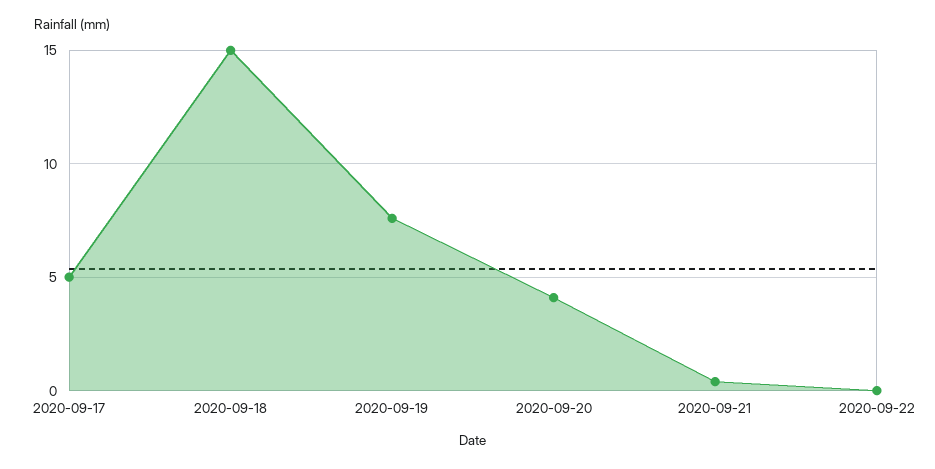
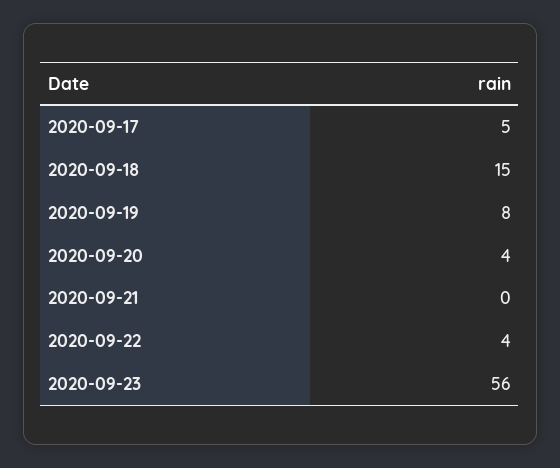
2020-09-22: 0 -> 4
2020-09-23: none -> 56

